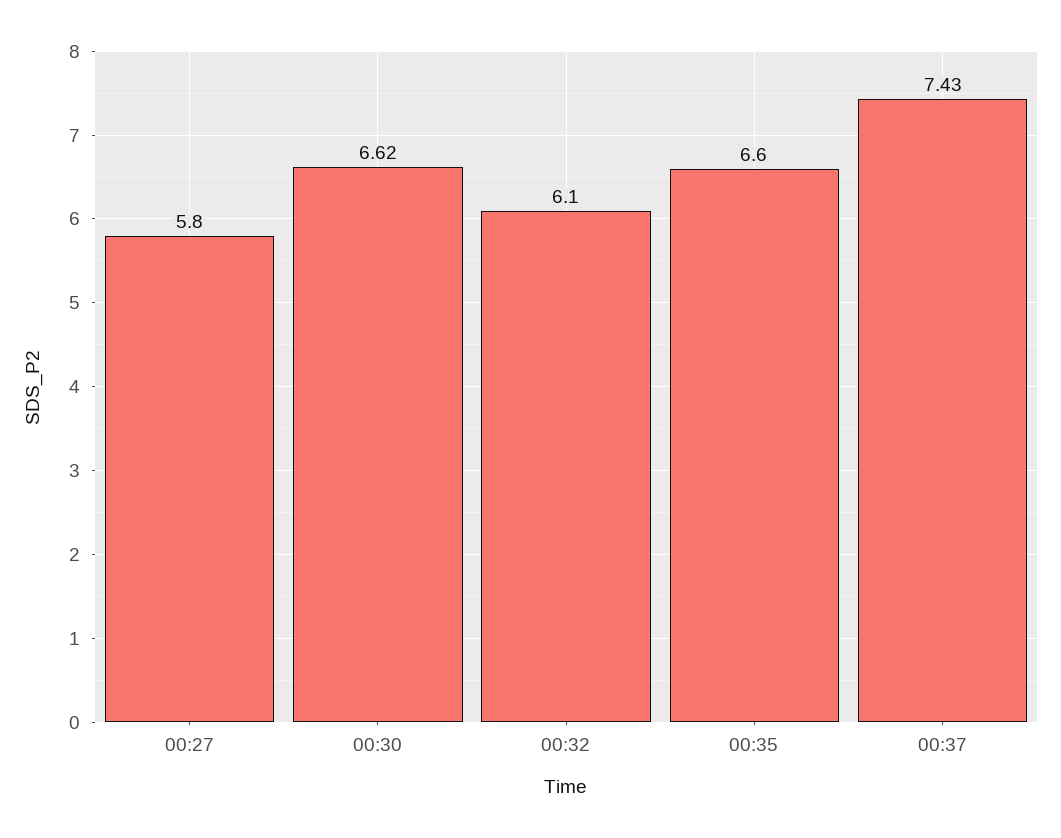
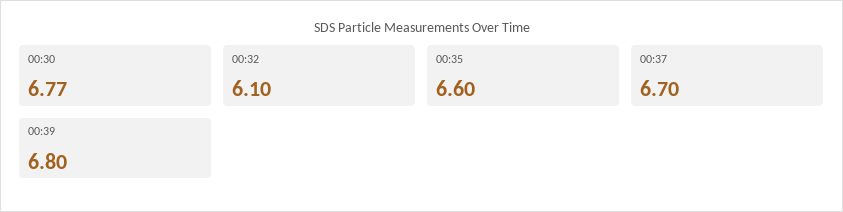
00:27: 5.8 -> none
00:30: 6.62 -> 6.77
00:37: 7.43 -> 6.7
00:39: none -> 6.8

